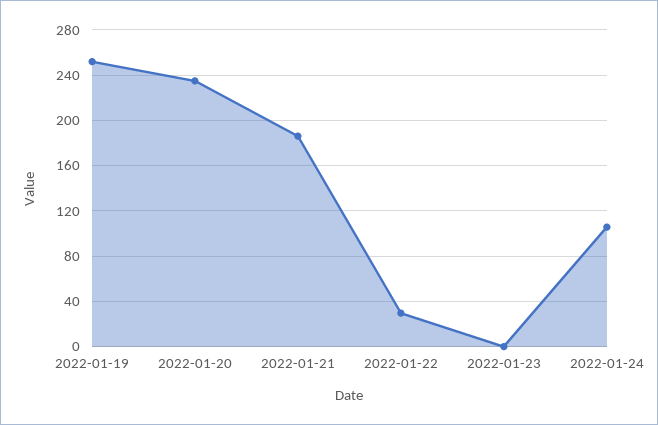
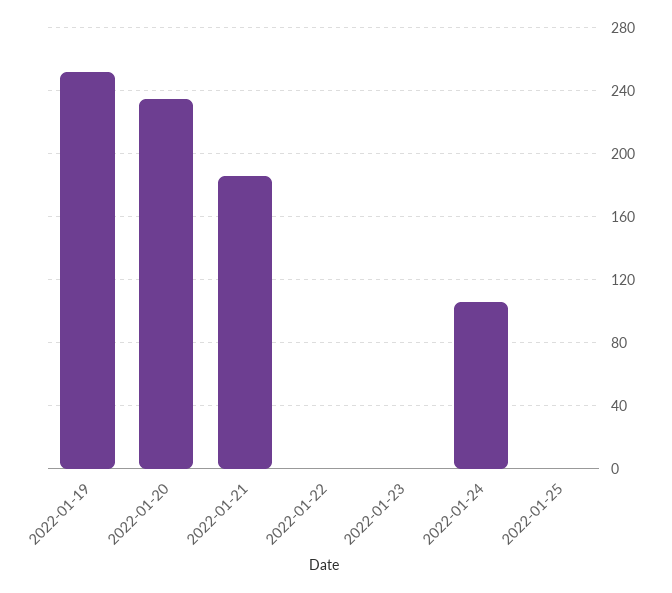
2022-01-22: 30 -> 0
2022-01-25: none -> 0

